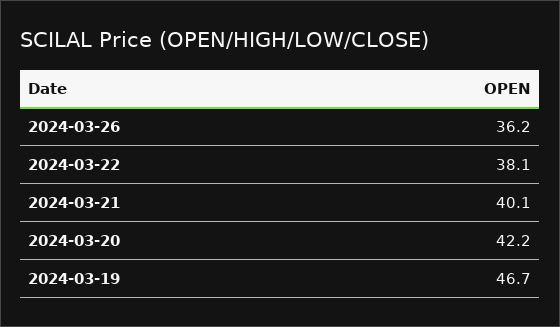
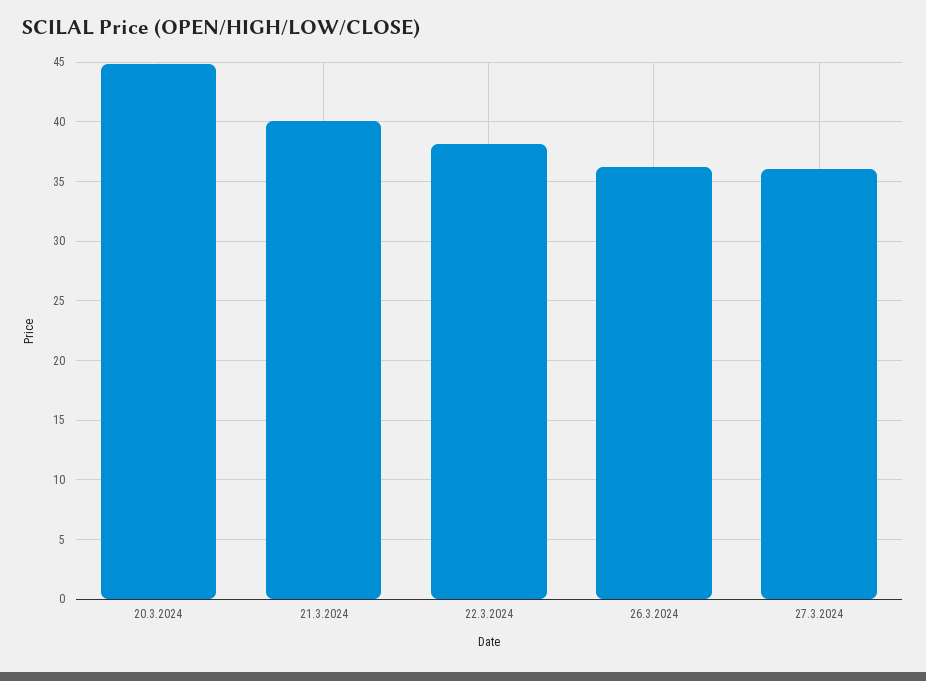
2024-03-20: 42.2 -> 45
2024-03-19: 46.7 -> none
27.3.2024: none -> 36

